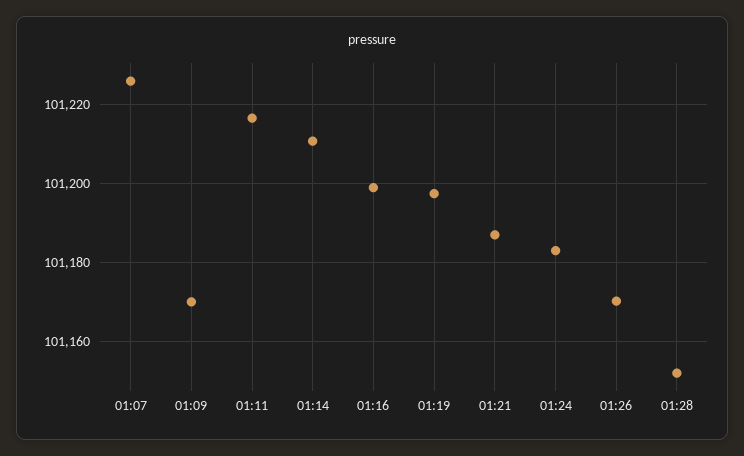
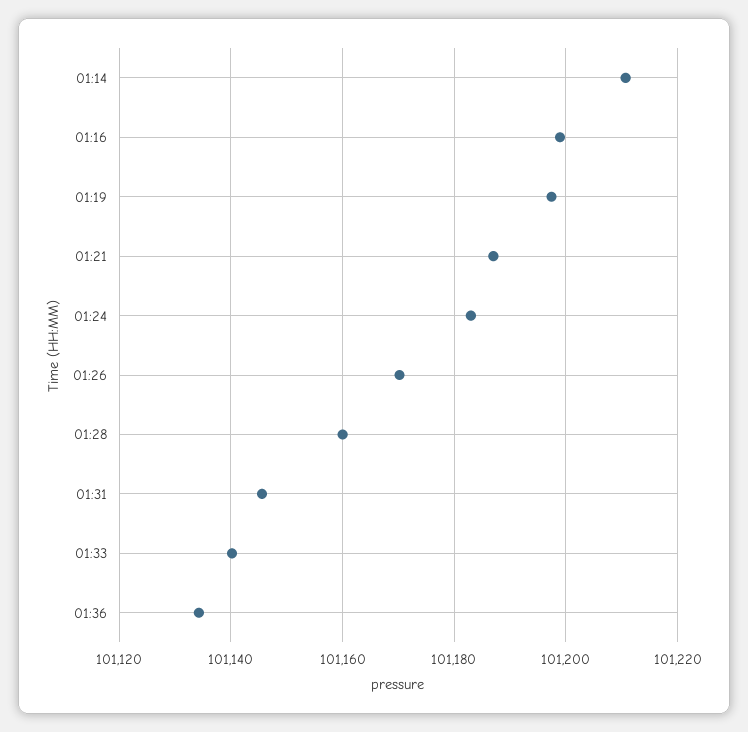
01:07: 101226 -> none
01:09: 101170 -> none
01:11: 101216 -> none
01:28: 101152 -> 101160
01:31: none -> 101146
01:33: none -> 101140
01:36: none -> 101134

